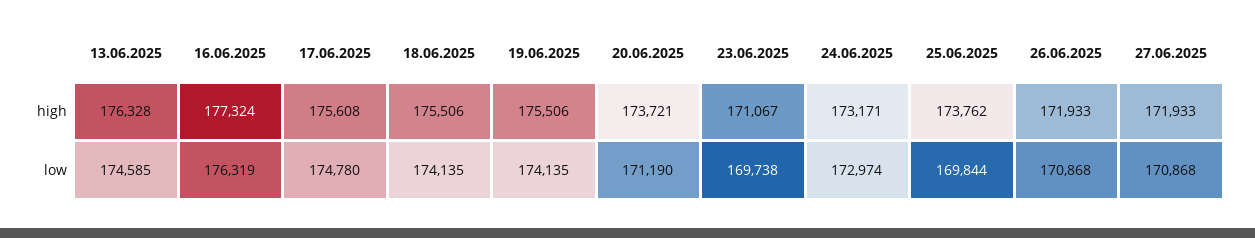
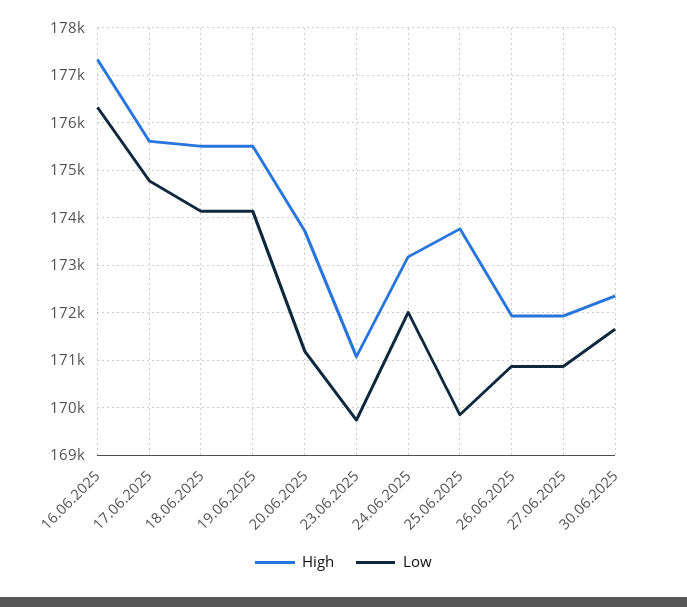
high, 13.06.2025: 176328 -> none
low, 13.06.2025: 174585 -> none
low, 24.06.2025: 172974 -> 172000
high, 30.06.2025: none -> 172400
low, 30.06.2025: none -> 171600

